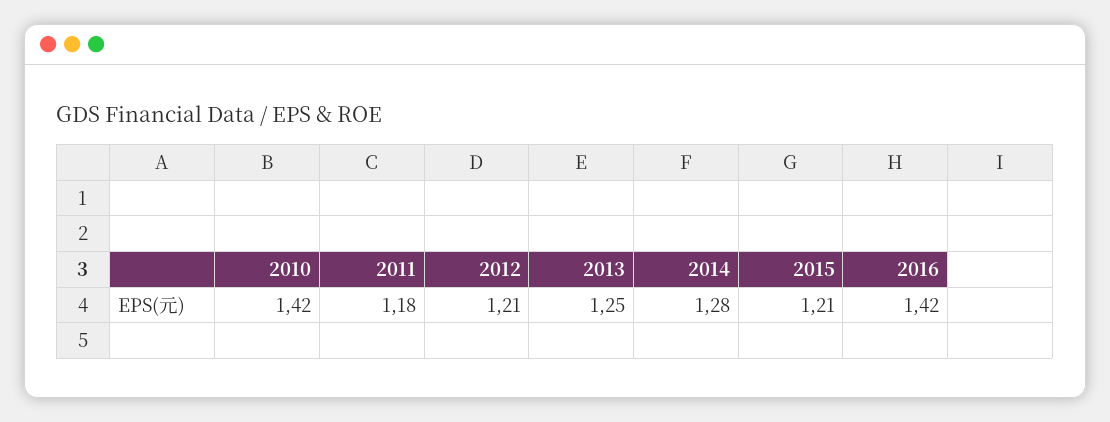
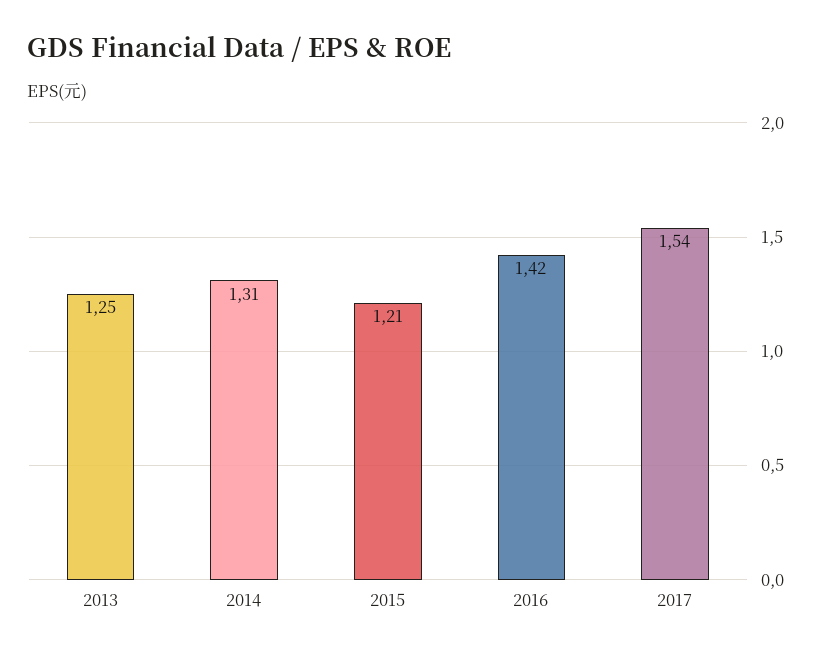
2010: 1.42 -> none
2011: 1.18 -> none
2012: 1.21 -> none
2014: 1.28 -> 1.31
2017: none -> 1.54

